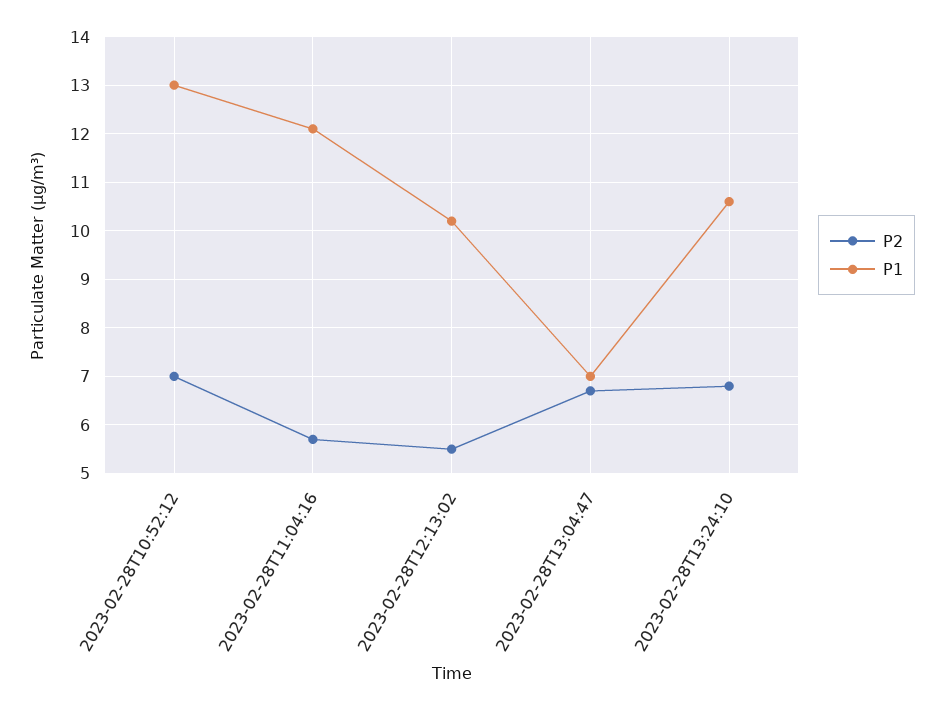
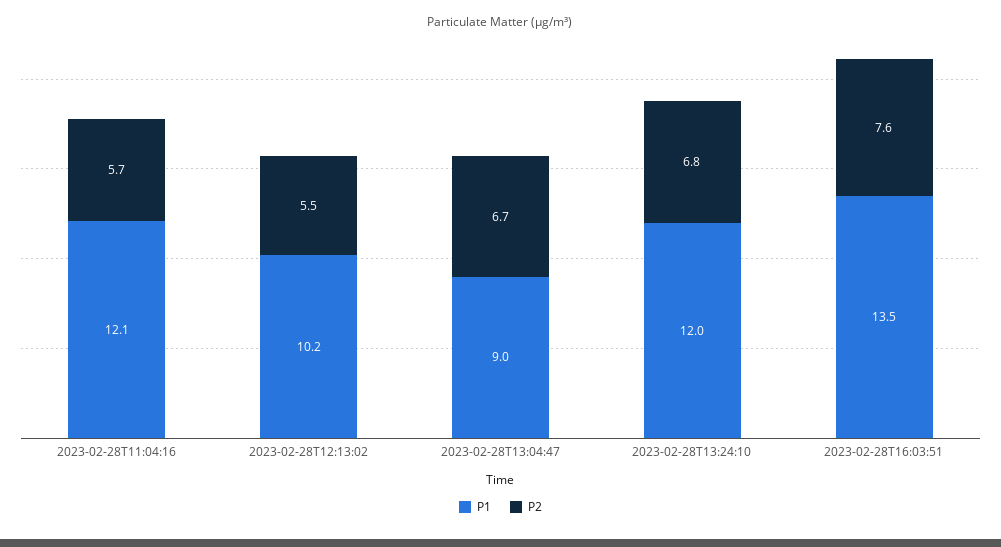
P2, 2023-02-28T10:52:12: 7 -> none
P1, 2023-02-28T10:52:12: 13 -> none
P1, 2023-02-28T13:04:47: 7 -> 9
P1, 2023-02-28T13:24:10: 10.5 -> 12
P1, 2023-02-28T16:03:51: none -> 13.5
P2, 2023-02-28T16:03:51: none -> 7.6

